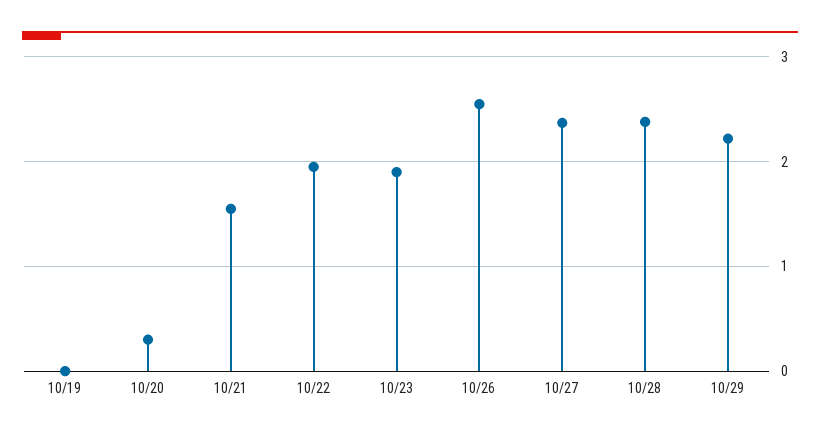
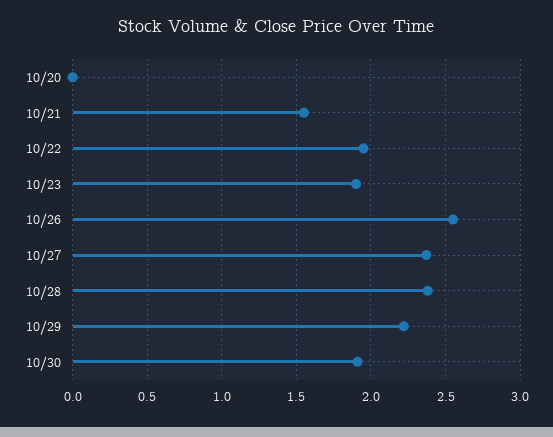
10/19: 0 -> none
10/20: 0.3 -> 0
10/30: none -> 1.9

